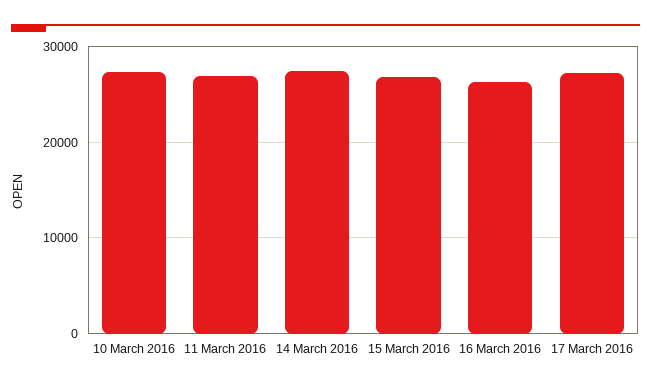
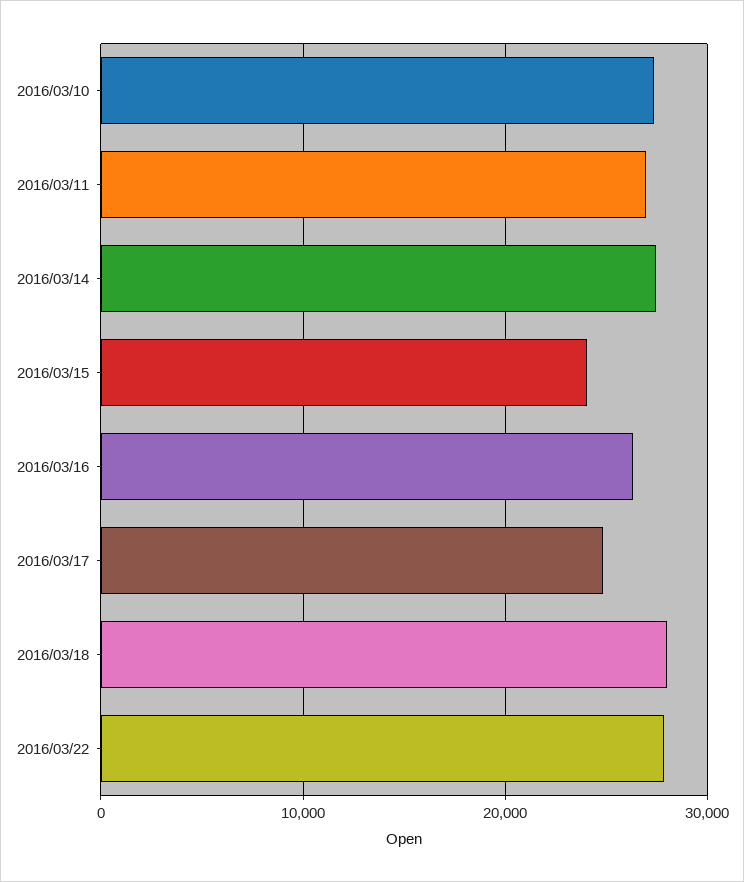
15 March 2016: 27000 -> 24000
17 March 2016: 27000 -> 25000
2016/03/18: none -> 28000
2016/03/22: none -> 28000

